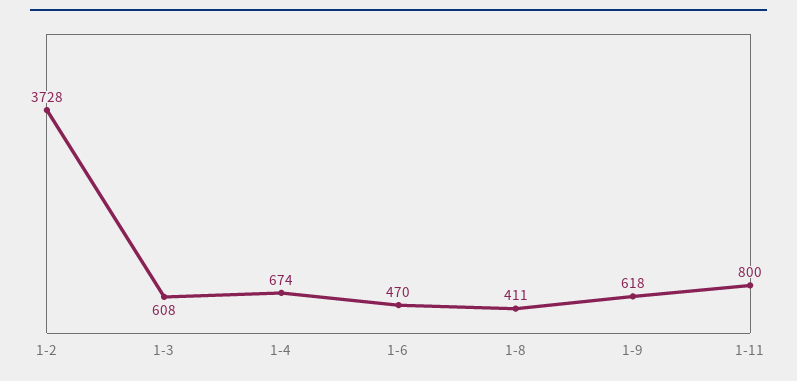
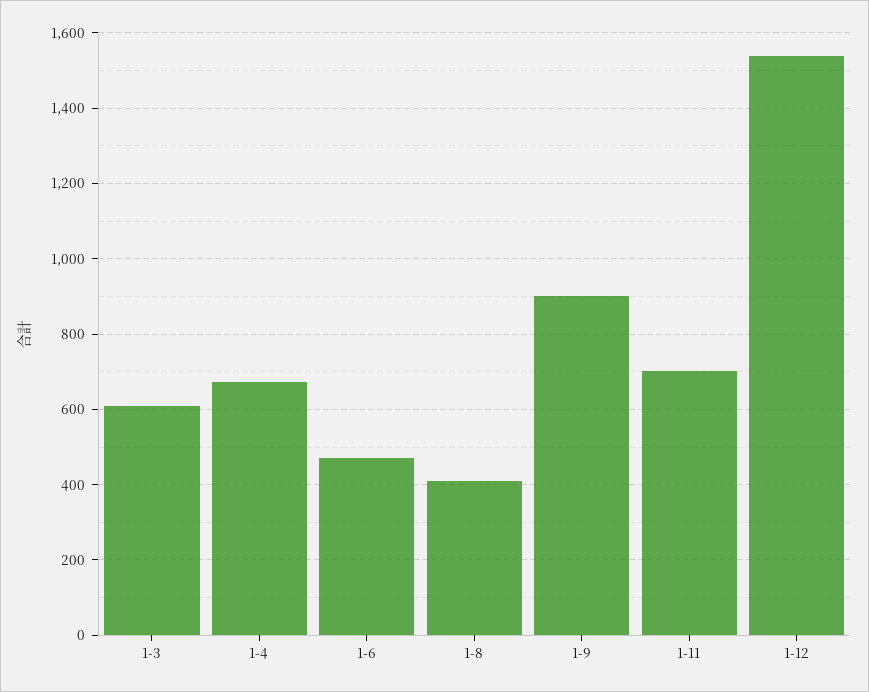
1-2: 3728 -> none
1-9: 618 -> 900
1-11: 800 -> 700
1-12: none -> 1540

